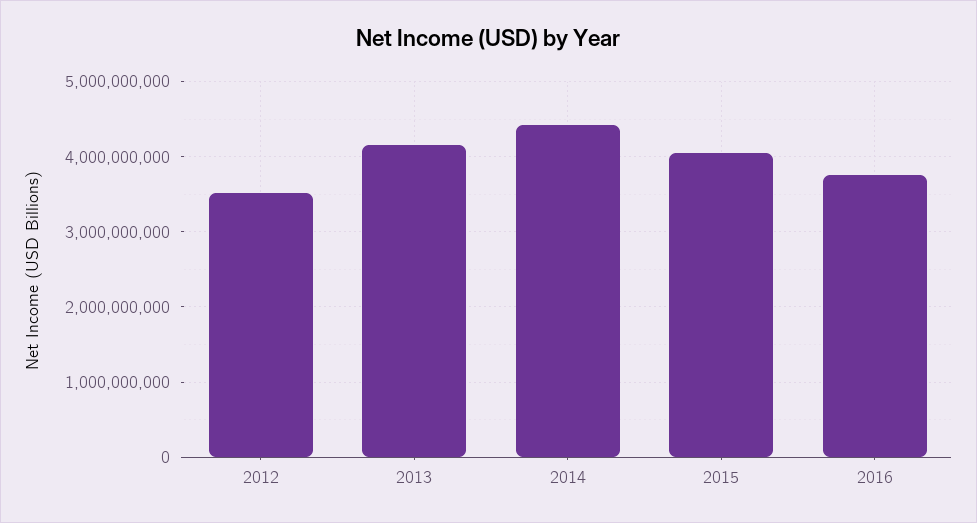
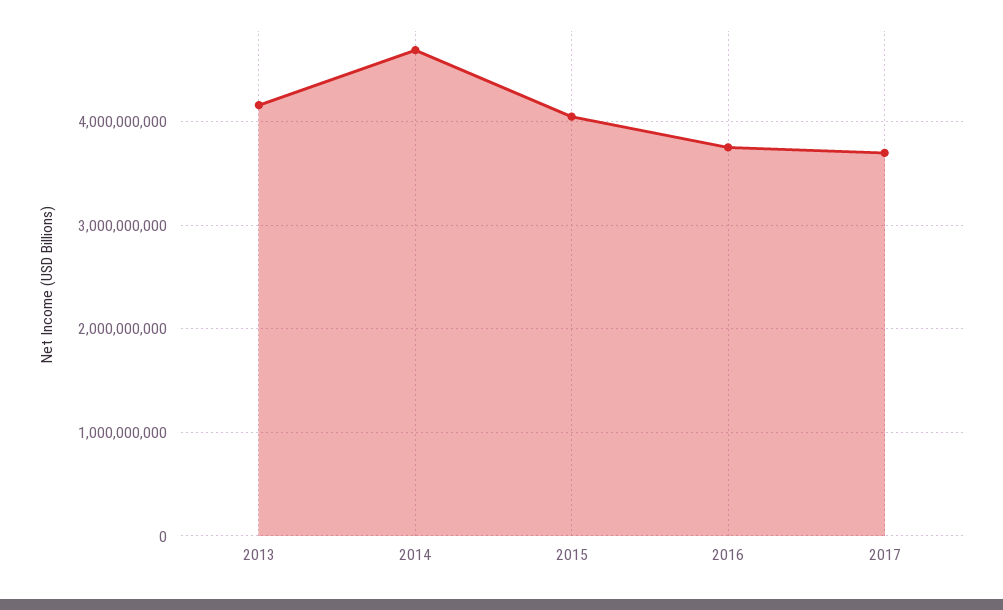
2012: 3500000000 -> none
2014: 4400000000 -> 4700000000
2017: none -> 3700000000

